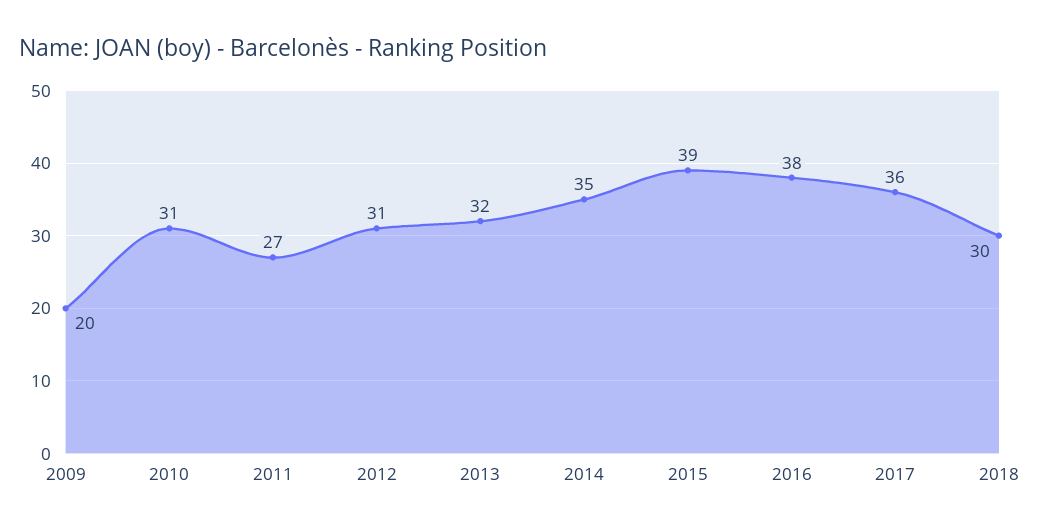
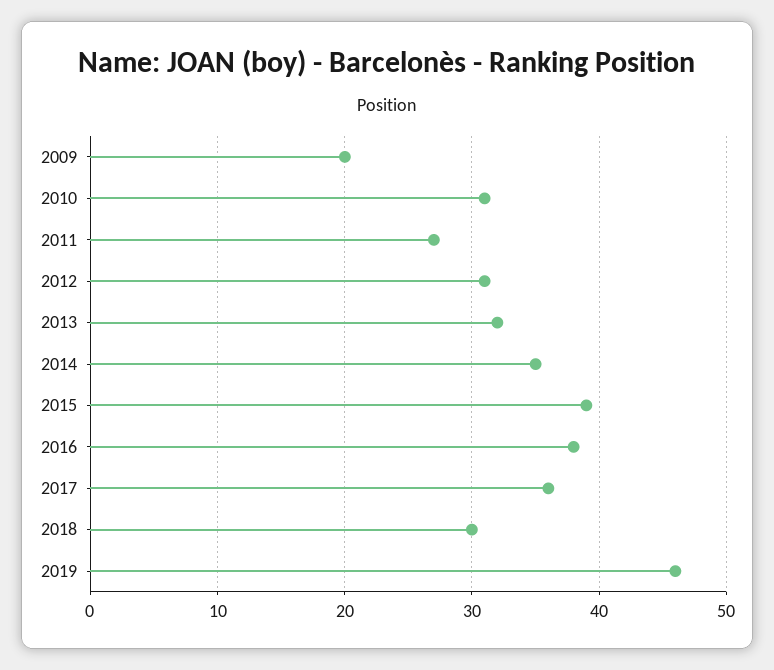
2019: none -> 46

